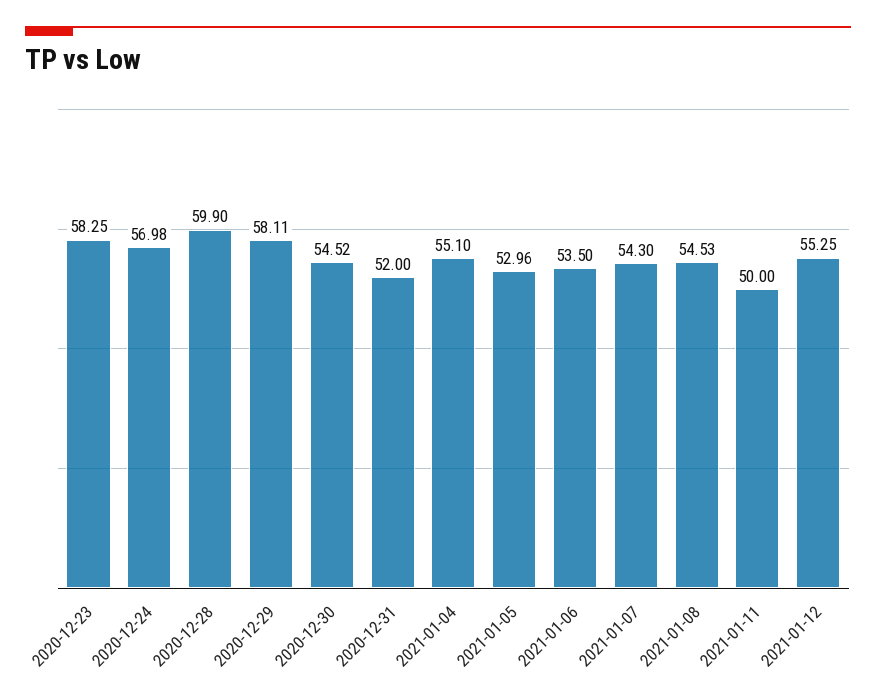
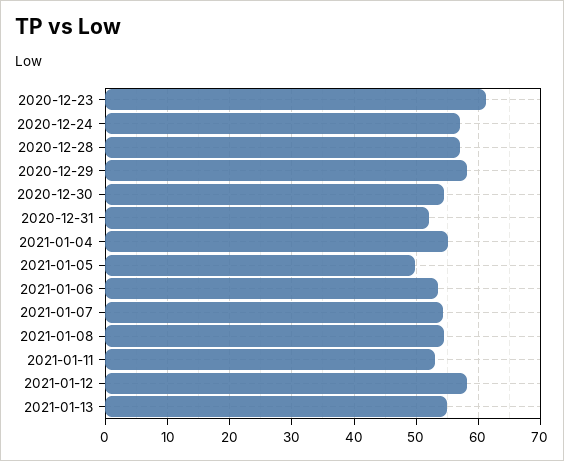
2020-12-23: 58.25 -> 61
2020-12-28: 59.9 -> 57
2021-01-05: 52.96 -> 50
2021-01-11: 50 -> 53
2021-01-12: 55.25 -> 58
2021-01-13: none -> 55

